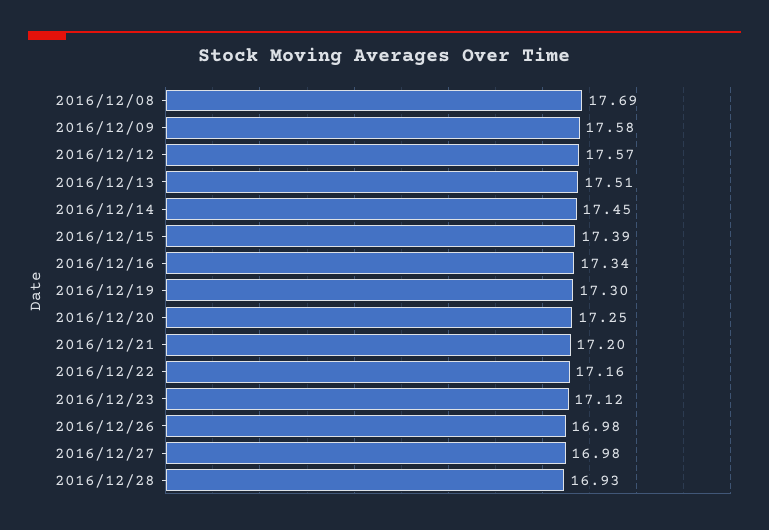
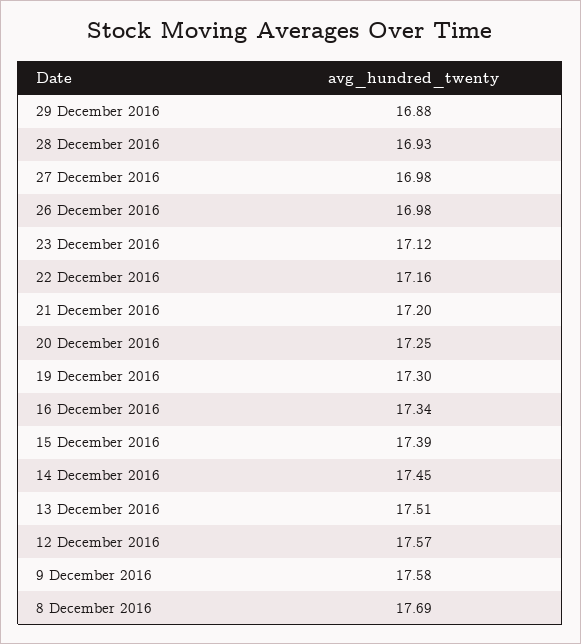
29 December 2016: none -> 16.88

